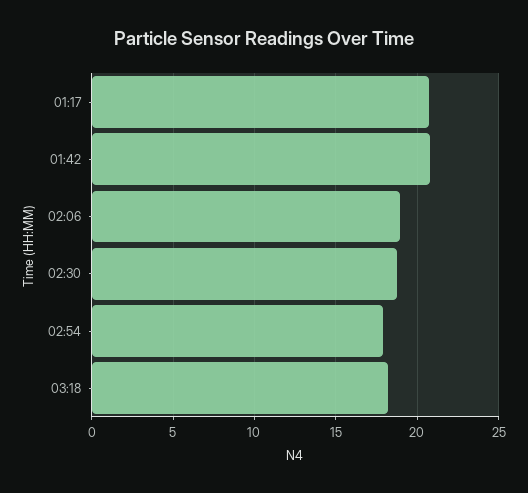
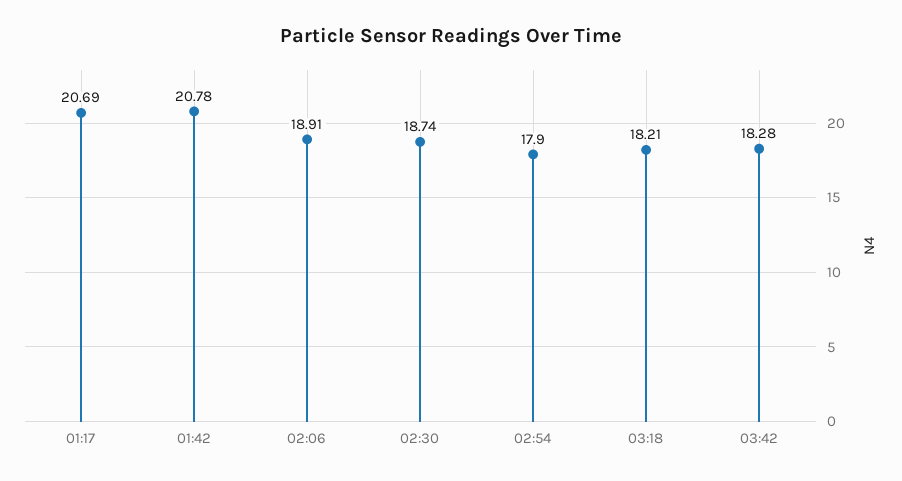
03:42: none -> 18.28

